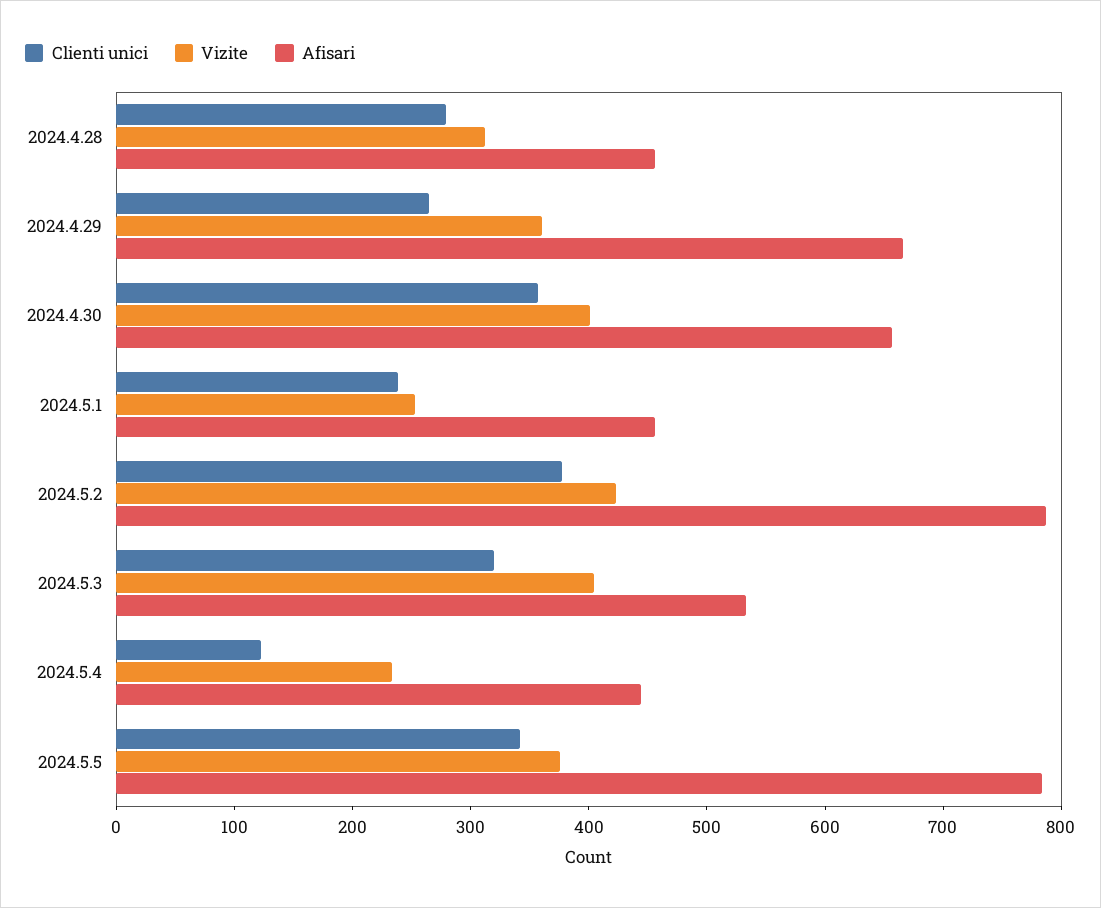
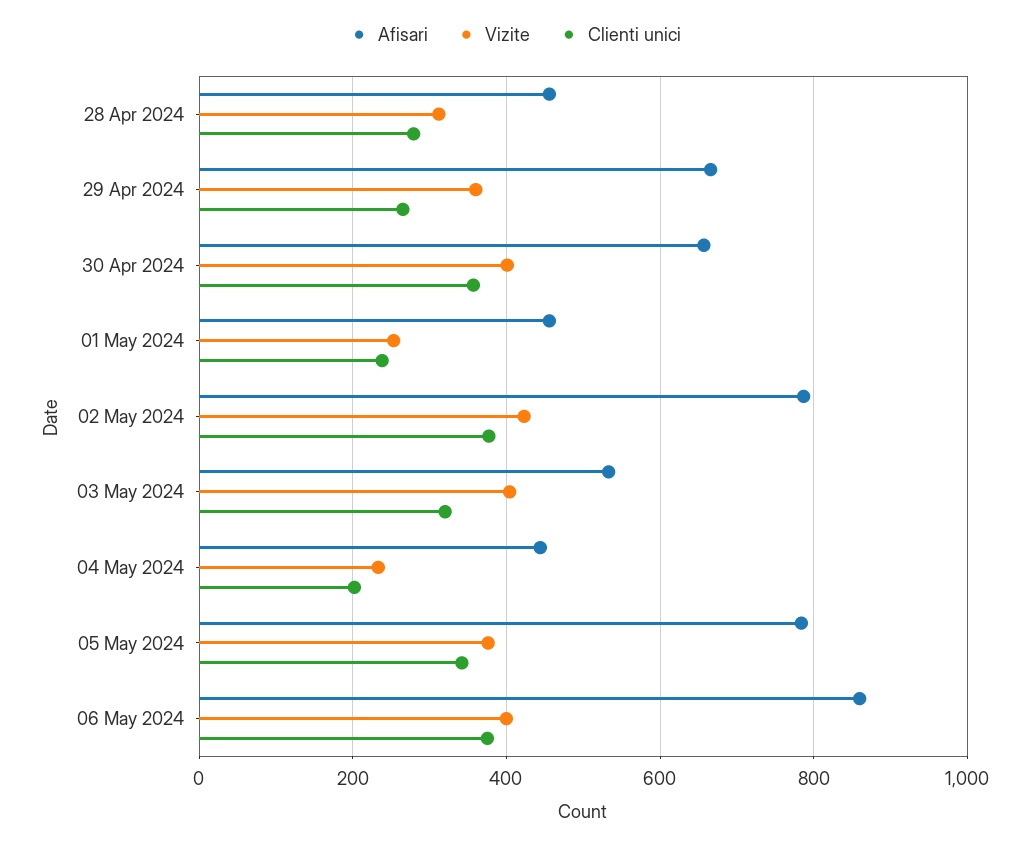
Clienti unici, 2024.5.4: 120 -> 200
Afisari, 06 May 2024: none -> 860
Vizite, 06 May 2024: none -> 400
Clienti unici, 06 May 2024: none -> 380

